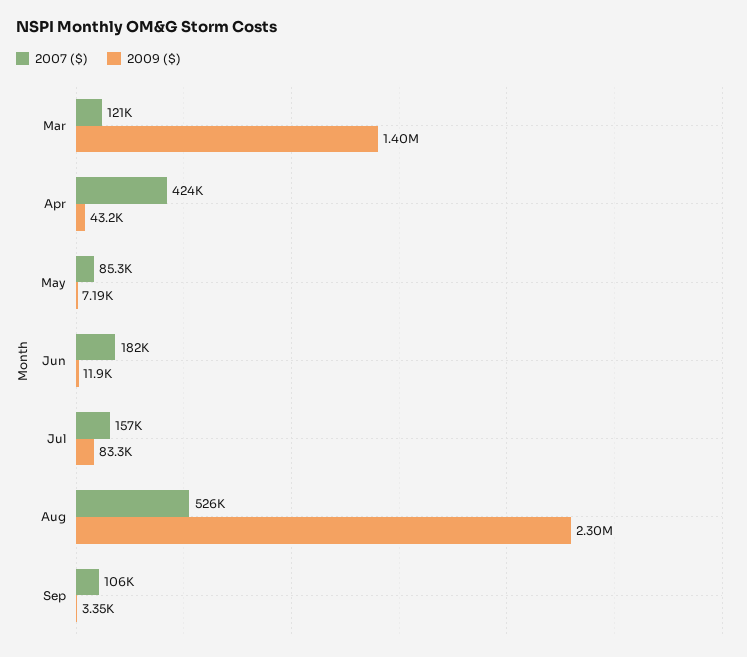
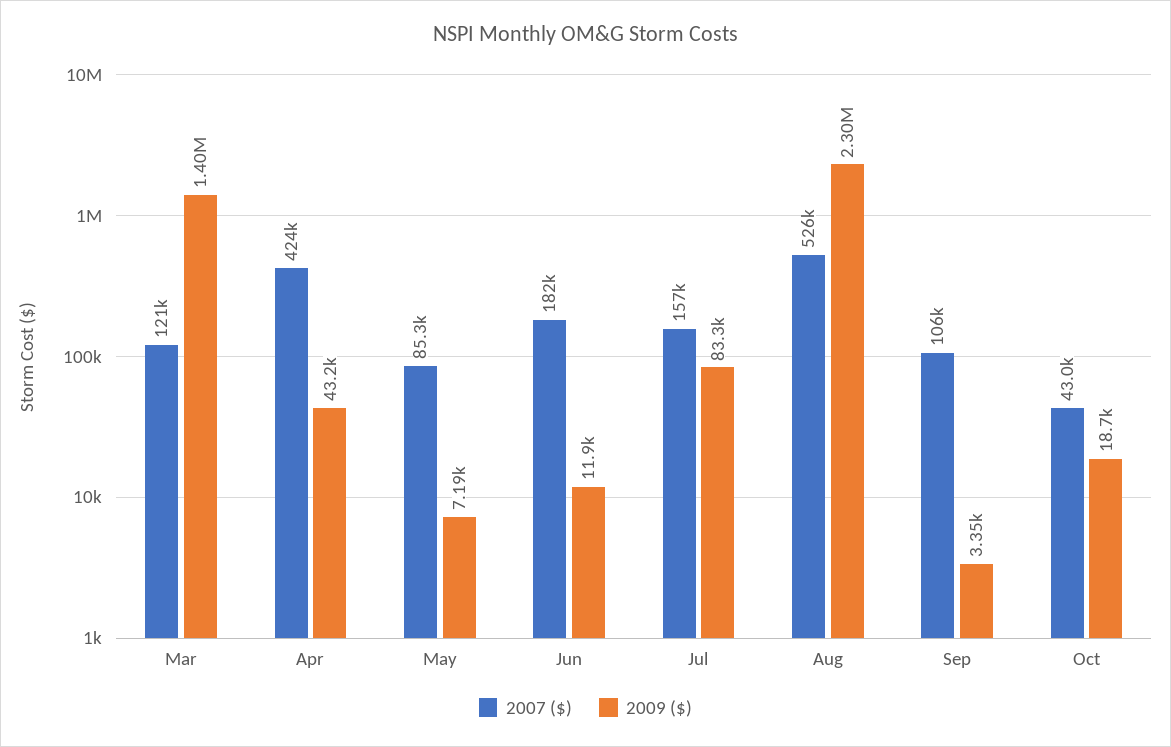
2007 ($), Oct: none -> 43000
2009 ($), Oct: none -> 18700

